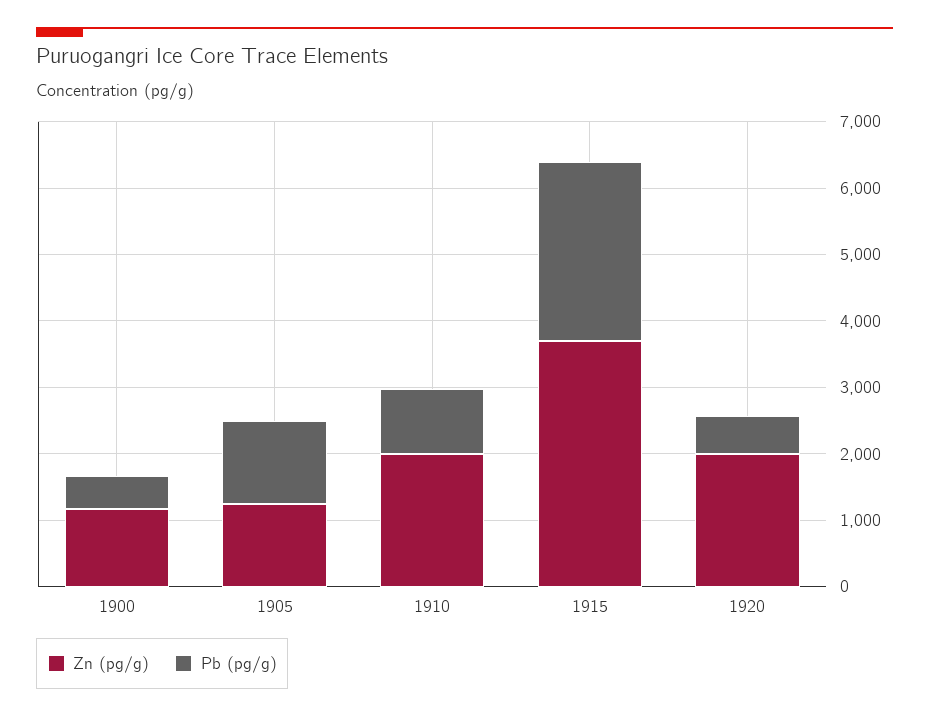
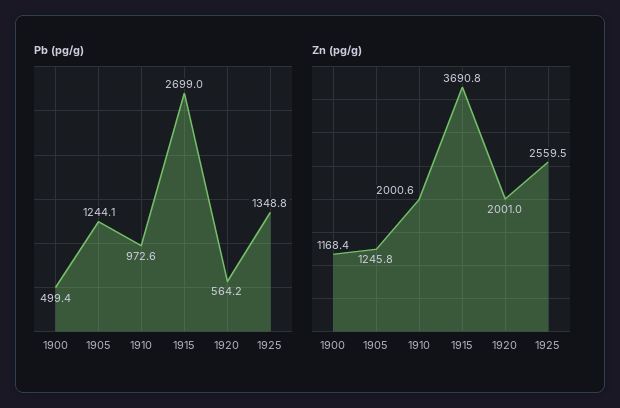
Pb (pg/g), 1925: none -> 1348.8
Zn (pg/g), 1925: none -> 2559.5

